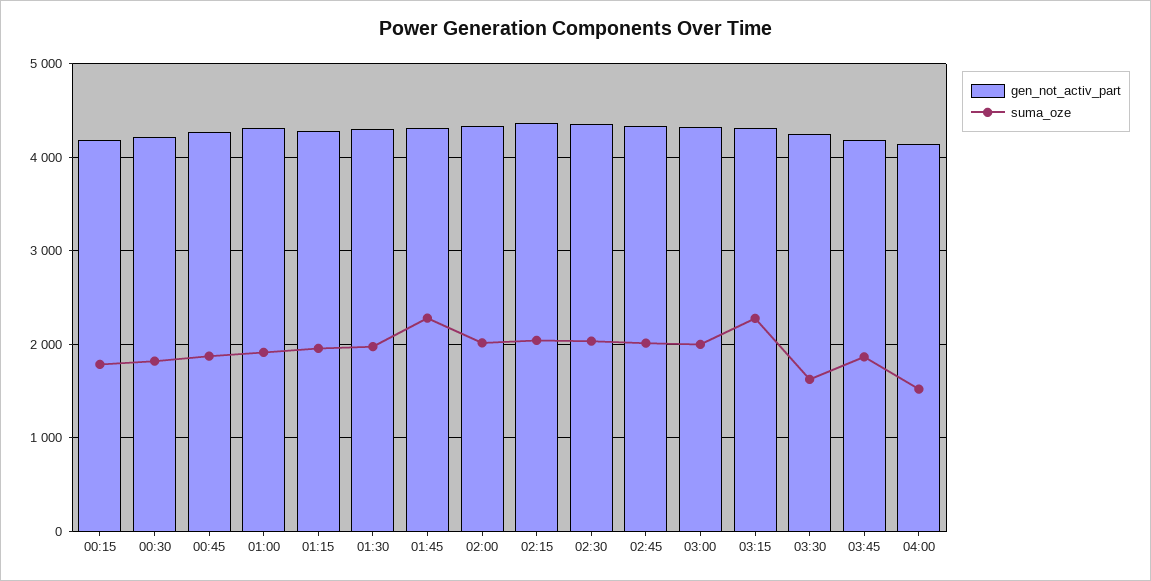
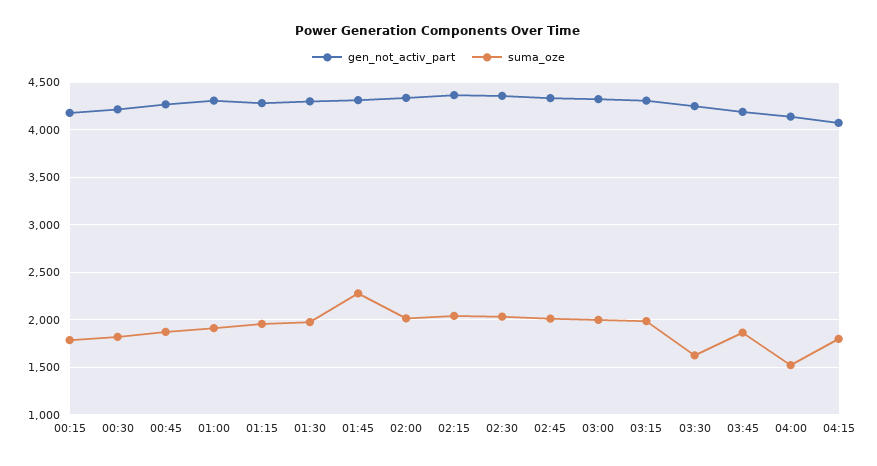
suma_oze, 03:15: 2300 -> 2000
gen_not_activ_part, 04:15: none -> 4100
suma_oze, 04:15: none -> 1800

